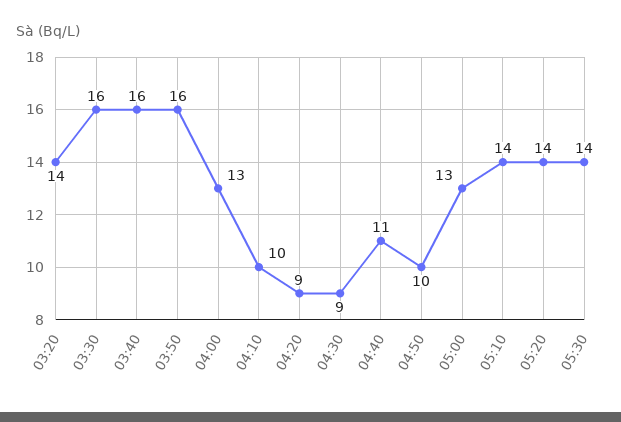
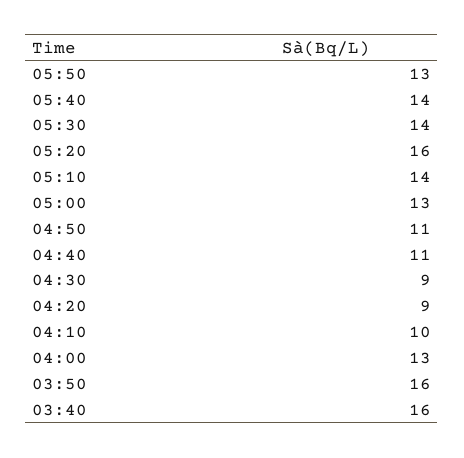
03:20: 14 -> none
03:30: 16 -> none
04:50: 10 -> 11
05:20: 14 -> 16
05:50: none -> 13
05:40: none -> 14

